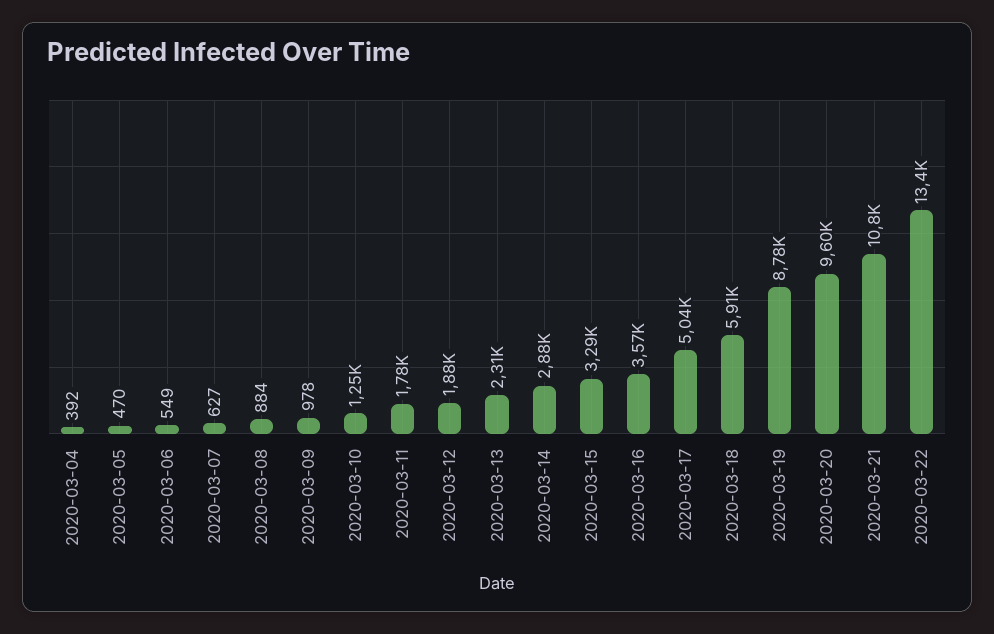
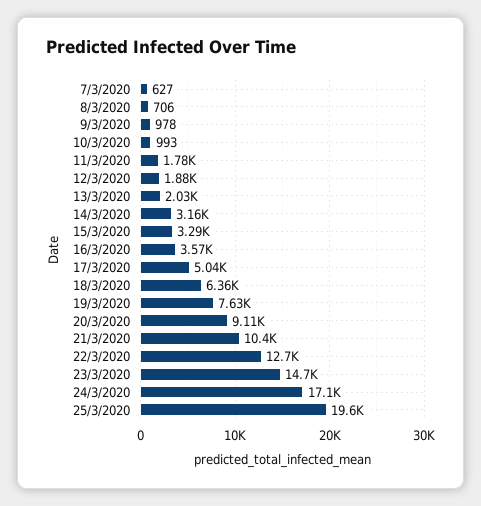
2020-03-04: 392 -> none
2020-03-05: 470 -> none
2020-03-06: 549 -> none
2020-03-08: 884 -> 706
2020-03-10: 1250 -> 993
2020-03-13: 2310 -> 2030
2020-03-14: 2880 -> 3160
2020-03-18: 5910 -> 6360
2020-03-19: 8780 -> 7630
2020-03-20: 9600 -> 9110
2020-03-21: 10800 -> 10400
2020-03-22: 13400 -> 12700
23/3/2020: none -> 14700
24/3/2020: none -> 17100
25/3/2020: none -> 19600

